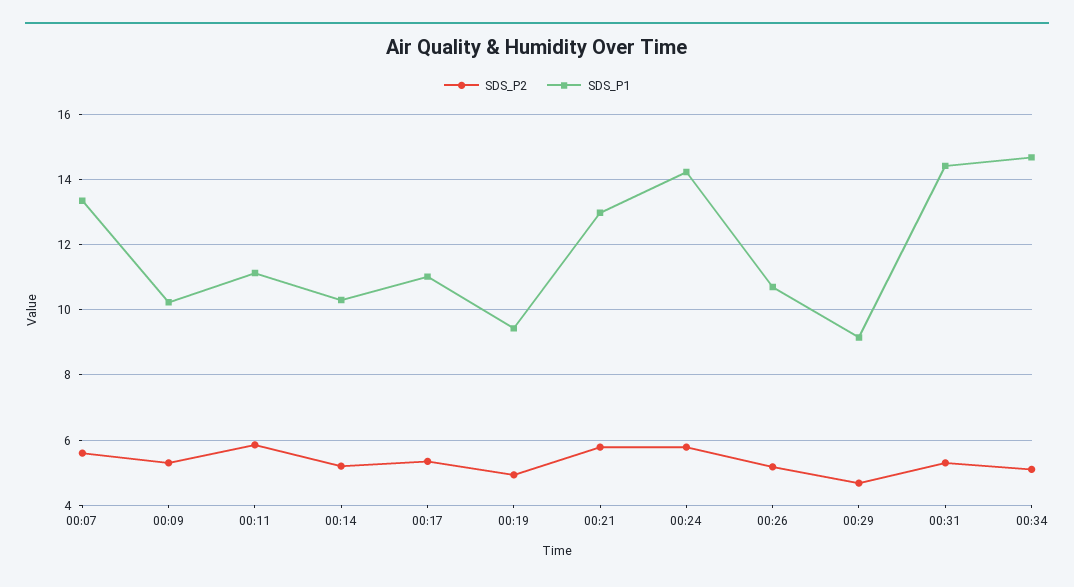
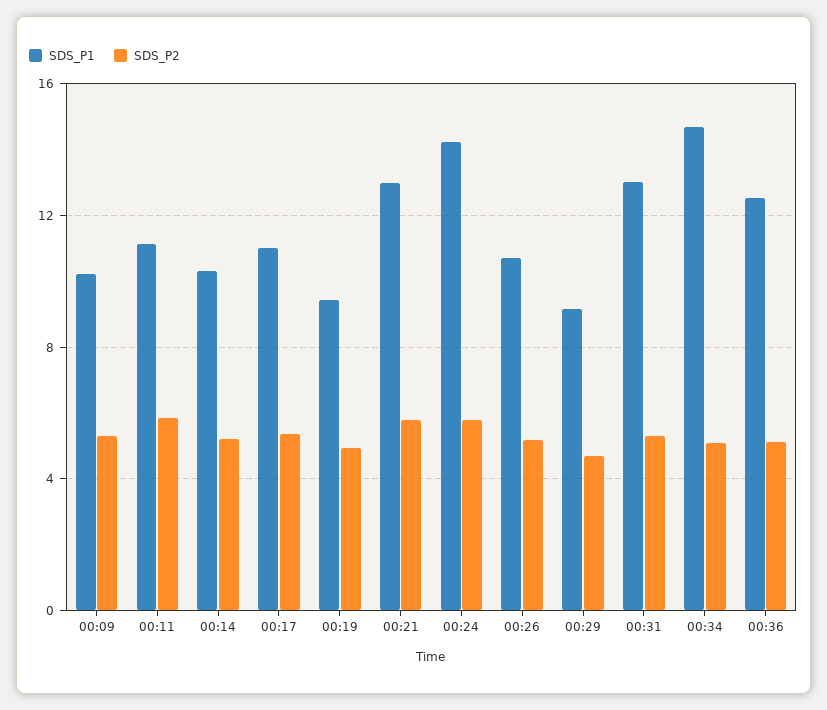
SDS_P2, 00:07: 5.6 -> none
SDS_P1, 00:07: 13.4 -> none
SDS_P1, 00:31: 14.4 -> 13
SDS_P1, 00:36: none -> 12.5
SDS_P2, 00:36: none -> 5

